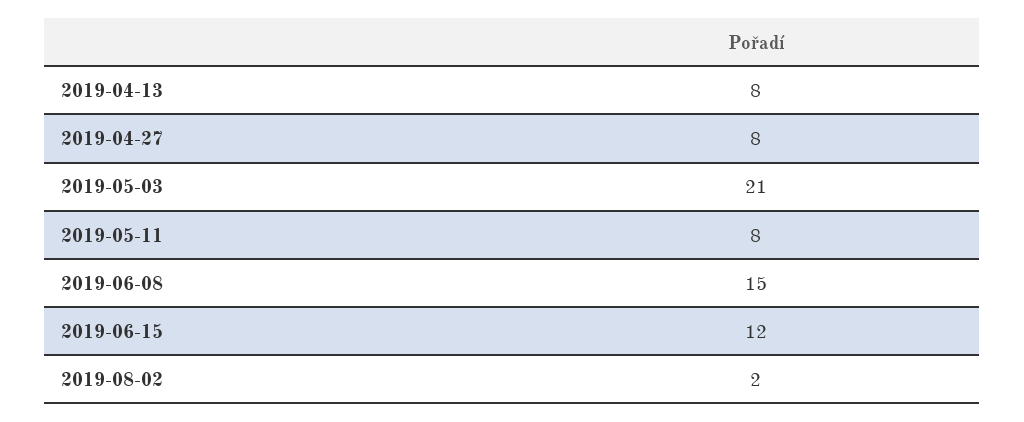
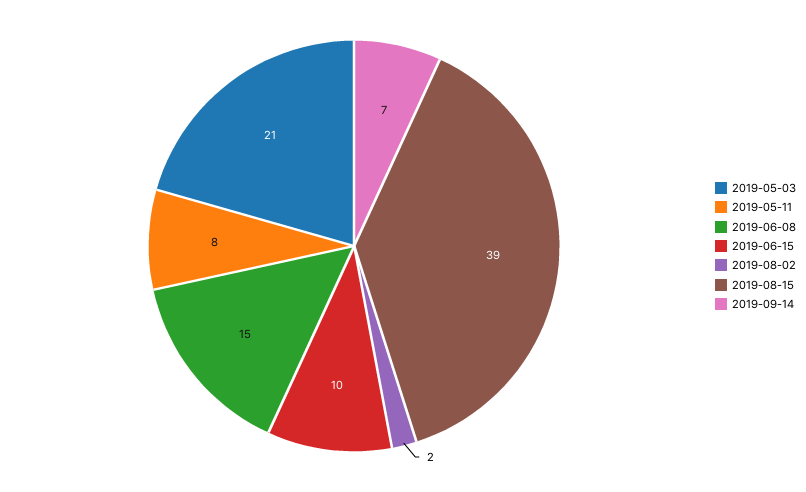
2019-04-13: 8 -> none
2019-04-27: 8 -> none
2019-06-15: 12 -> 10
2019-08-15: none -> 39
2019-09-14: none -> 7

